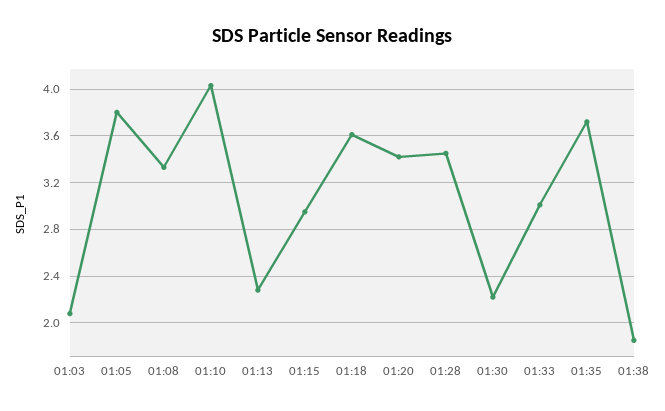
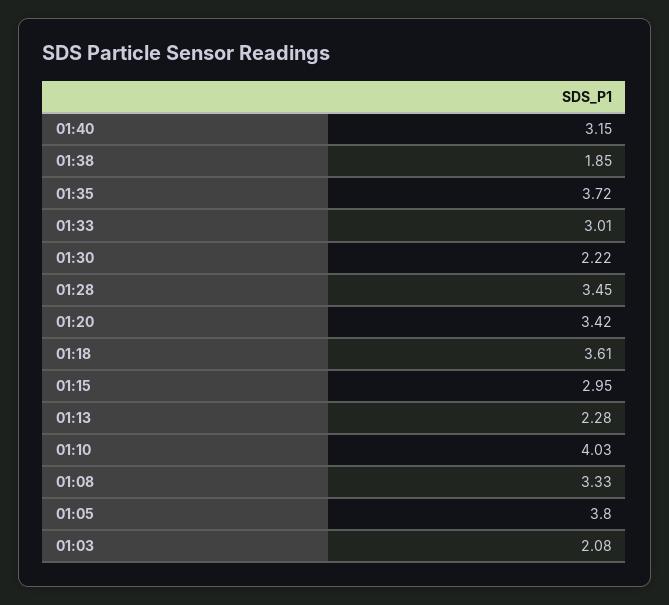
01:40: none -> 3.15

